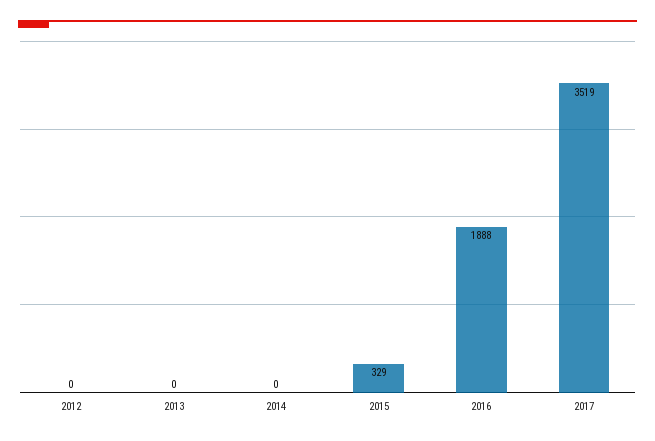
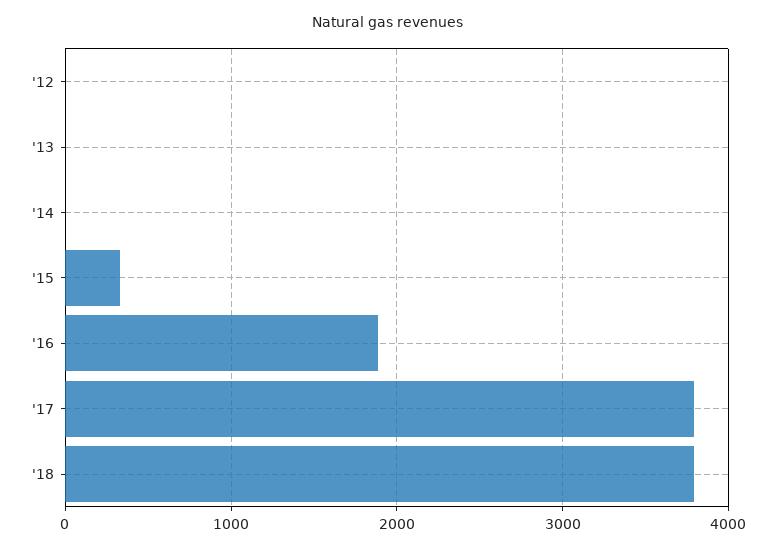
2017: 3519 -> 3800
'18: none -> 3800

